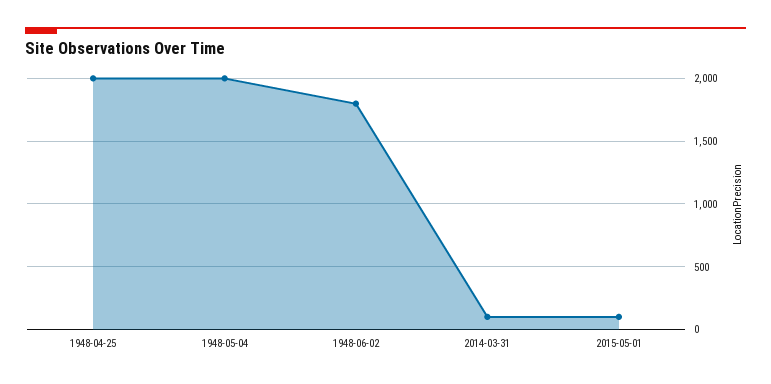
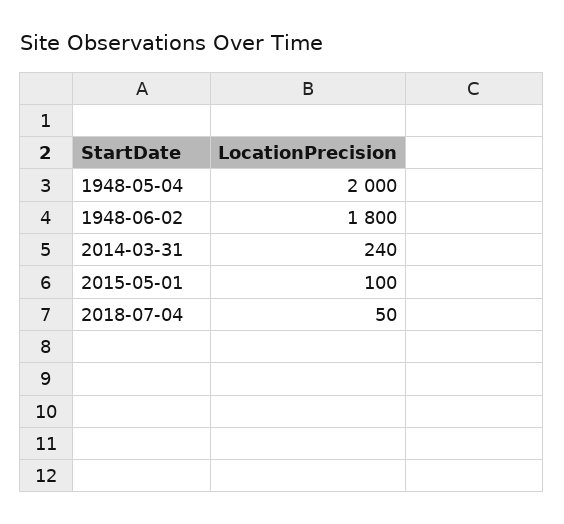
1948-04-25: 2000 -> none
2014-03-31: 100 -> 240
2018-07-04: none -> 50

